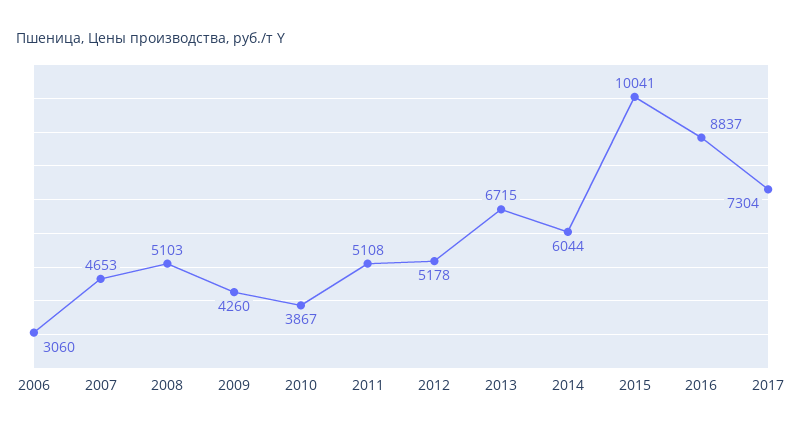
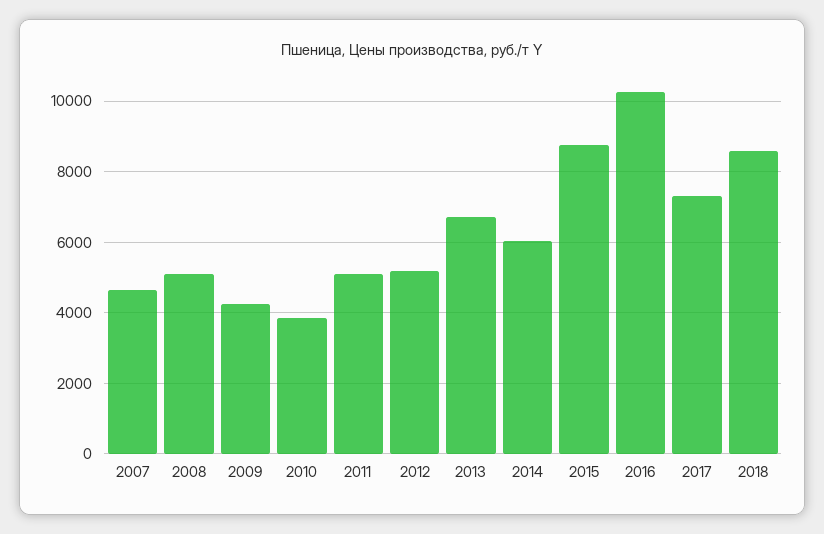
2006: 3060 -> none
2015: 10041 -> 8800
2016: 8837 -> 10200
2018: none -> 8600

